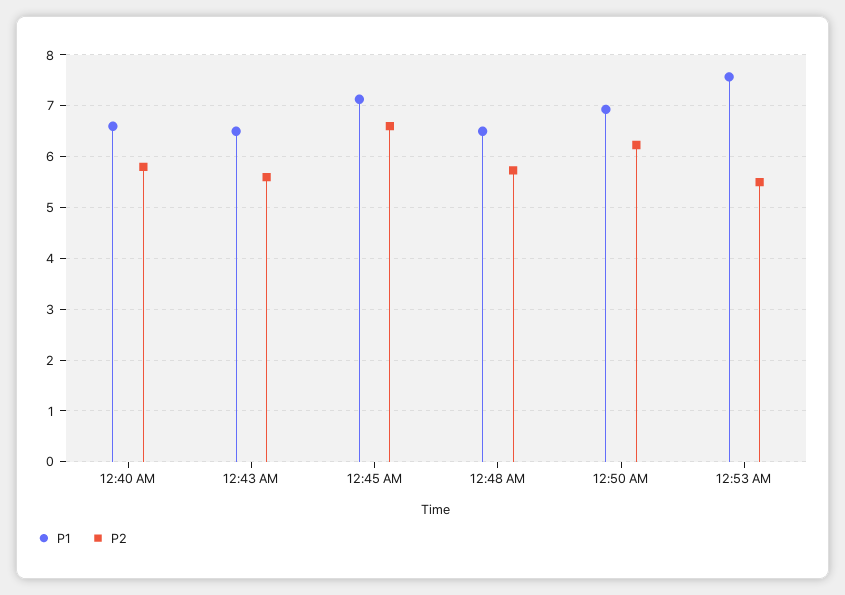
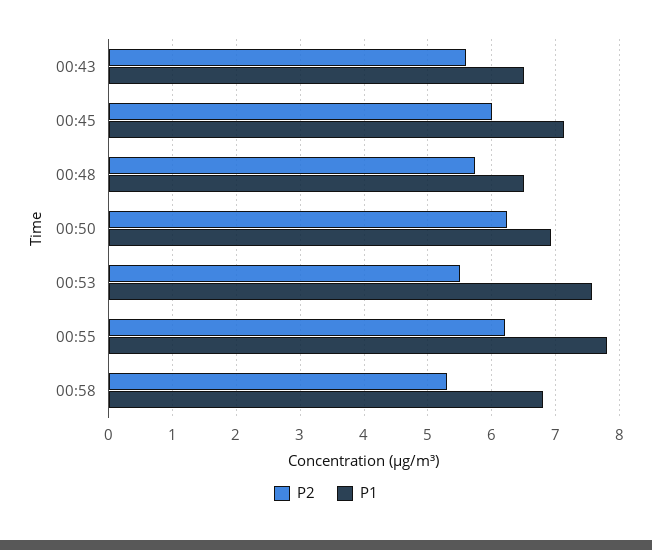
P1, 12:40 AM: 6.6 -> none
P2, 12:40 AM: 5.8 -> none
P2, 12:45 AM: 6.6 -> 6
P2, 00:55: none -> 6.2
P1, 00:55: none -> 7.8
P2, 00:58: none -> 5.3
P1, 00:58: none -> 6.8

